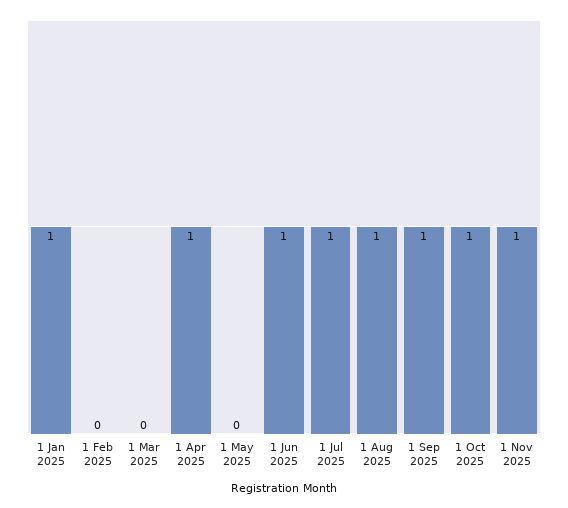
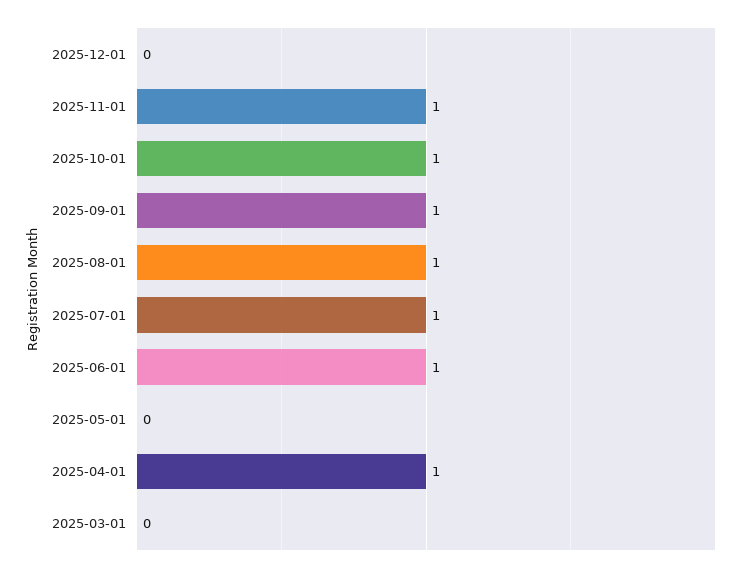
1 Jan 2025: 1 -> none
1 Feb 2025: 0 -> none
2025-12-01: none -> 0

